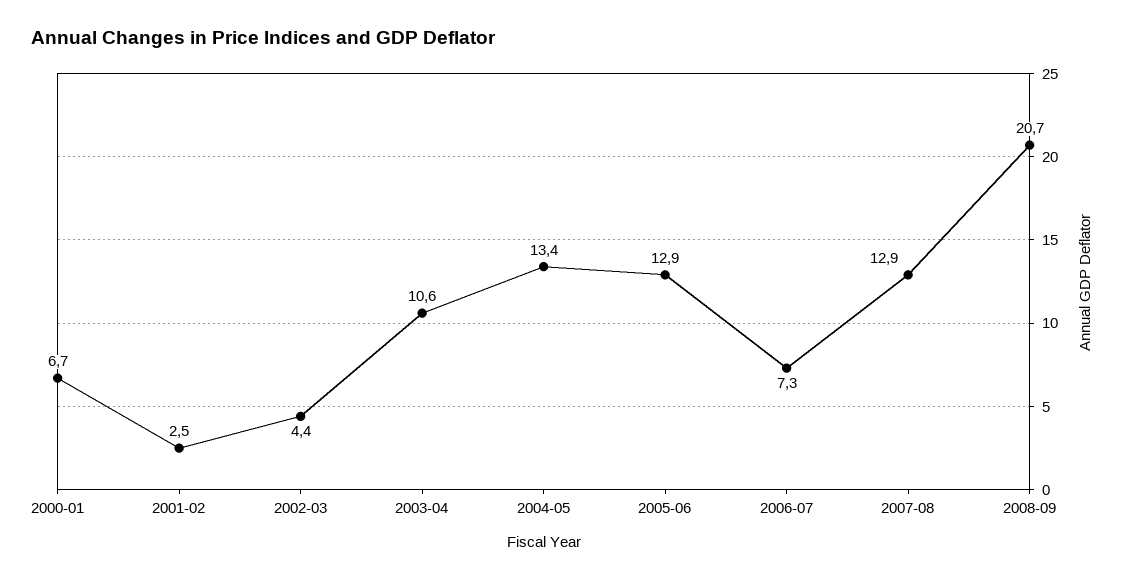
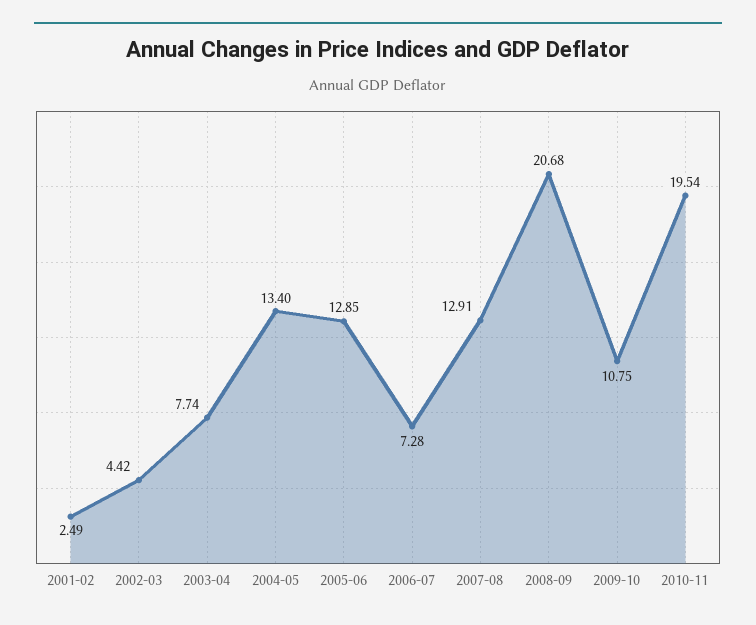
2000-01: 6.7 -> none
2003-04: 10.6 -> 7.74
2009-10: none -> 10.75
2010-11: none -> 19.54

